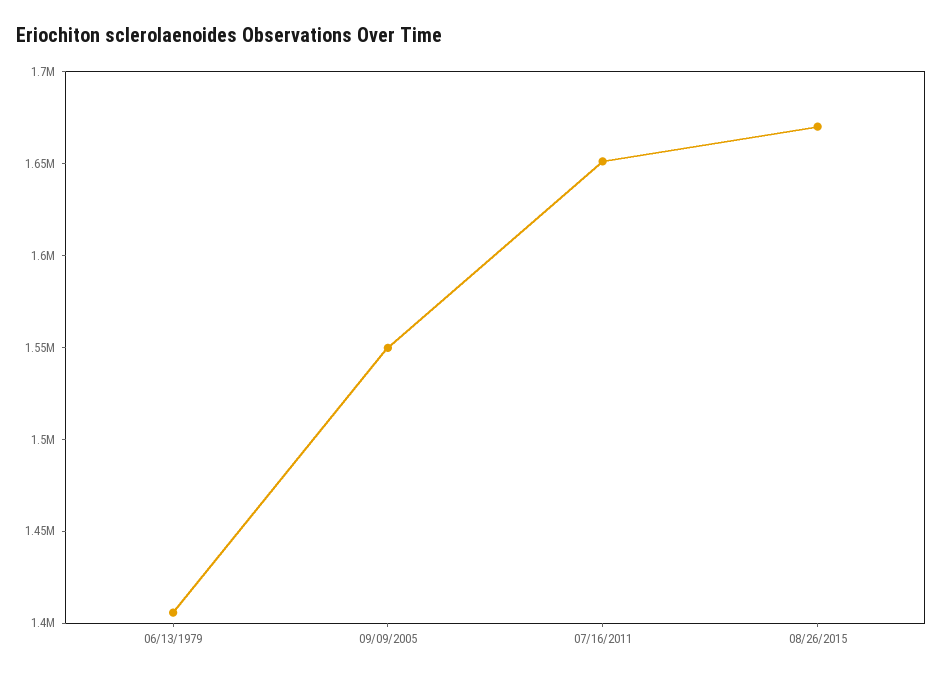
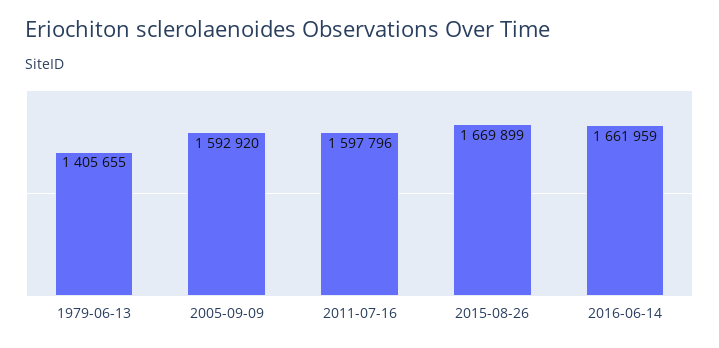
09/09/2005: 1550000 -> 1592920
07/16/2011: 1650000 -> 1597796
2016-06-14: none -> 1661959

